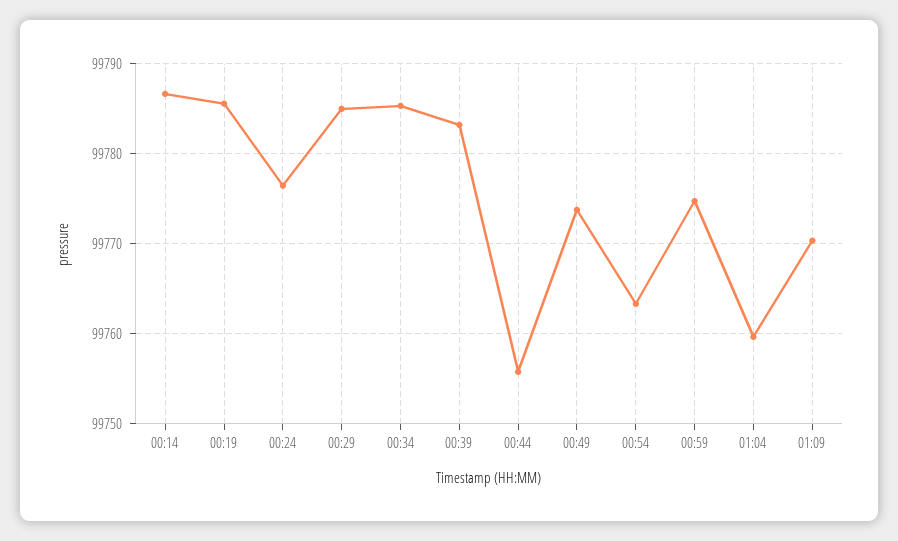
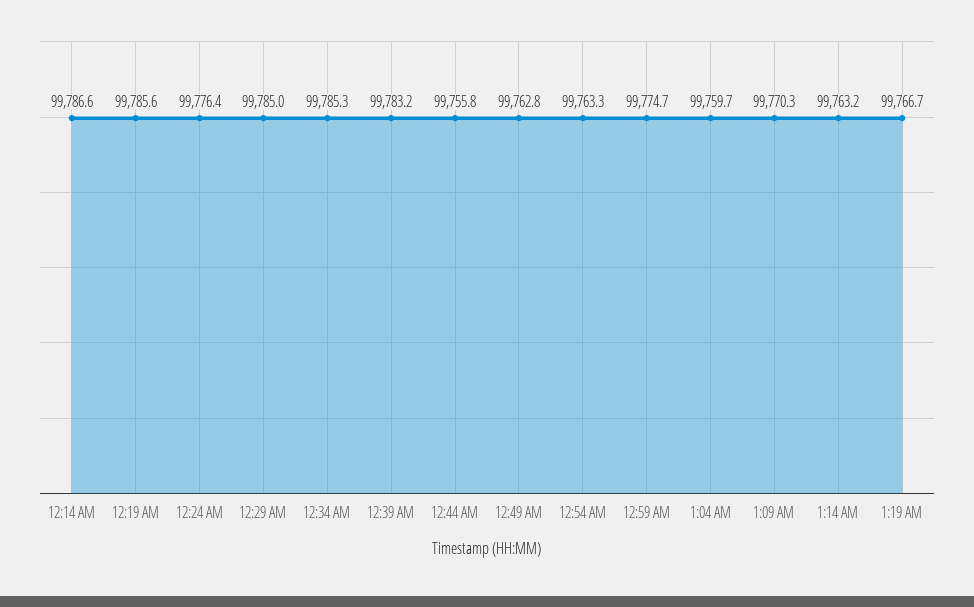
00:49: 99774 -> 99762.8
1:14 AM: none -> 99763.2
1:19 AM: none -> 99766.7

